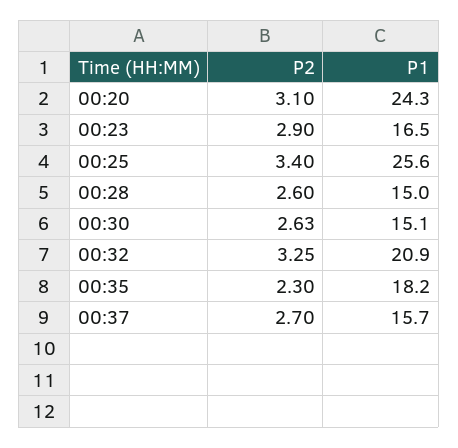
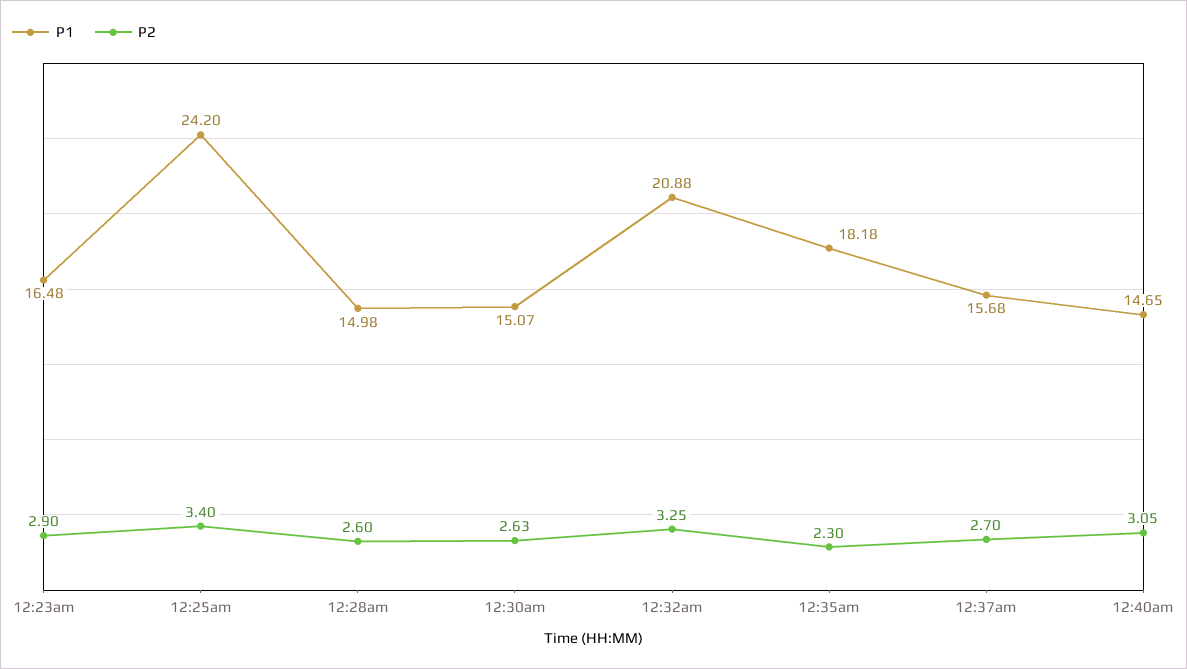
P2, 00:20: 3.1 -> none
P1, 00:20: 24.3 -> none
P1, 00:25: 25.6 -> 24.2
P1, 12:40am: none -> 14.65
P2, 12:40am: none -> 3.05

